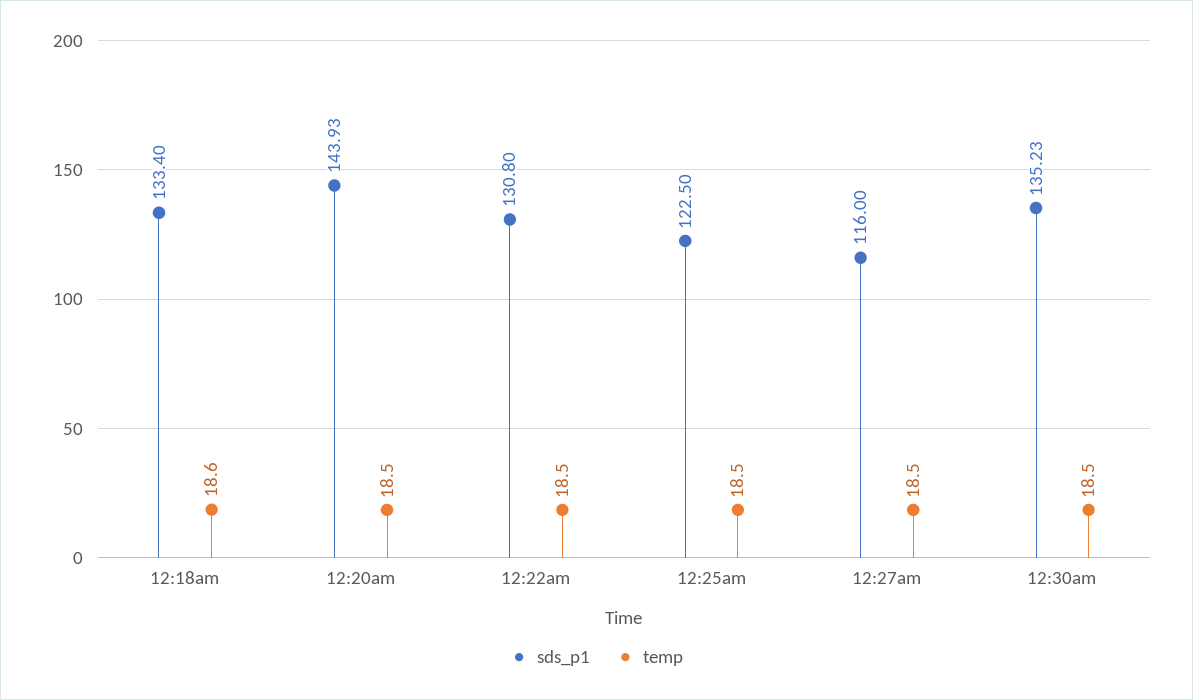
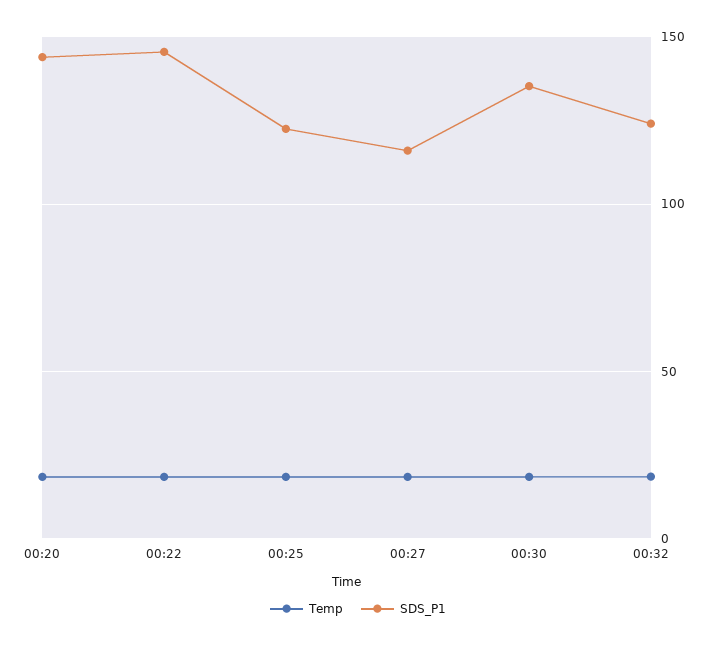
sds_p1, 12:18am: 133.4 -> none
temp, 12:18am: 18.6 -> none
sds_p1, 12:22am: 130.8 -> 145
temp, 00:32: none -> 20
sds_p1, 00:32: none -> 125

